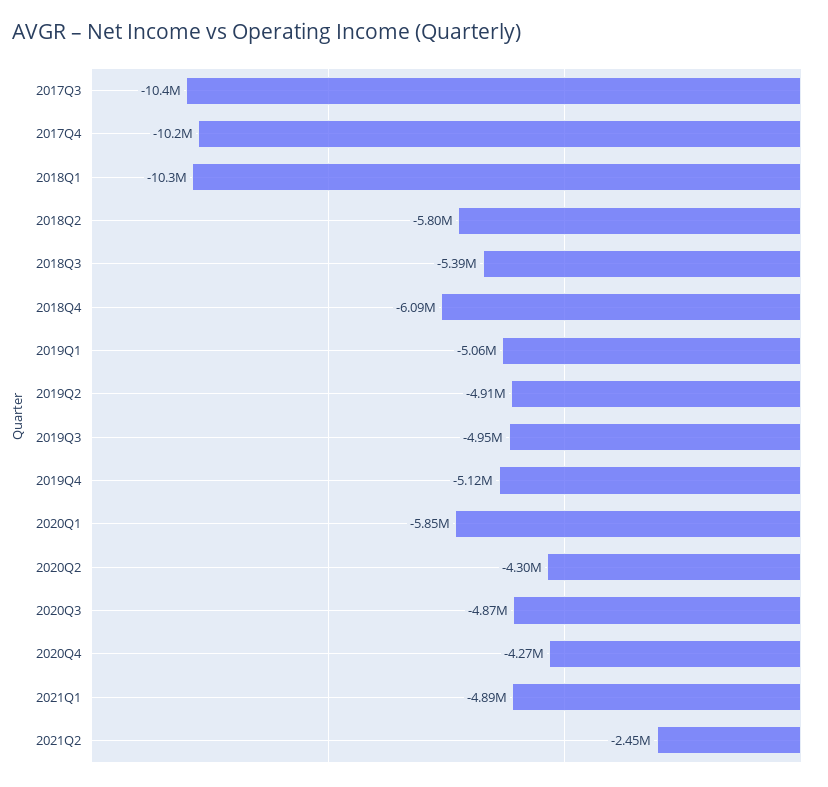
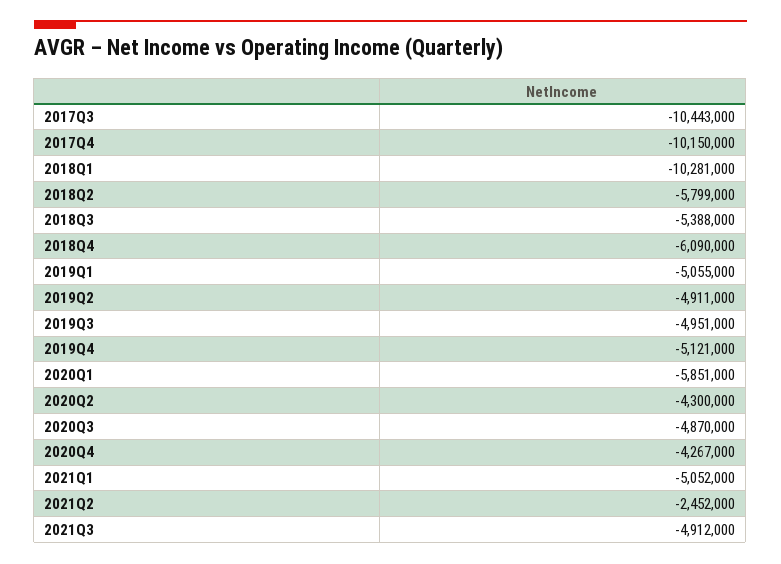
2021Q1: -4890000 -> -5052000
2021Q3: none -> -4912000

